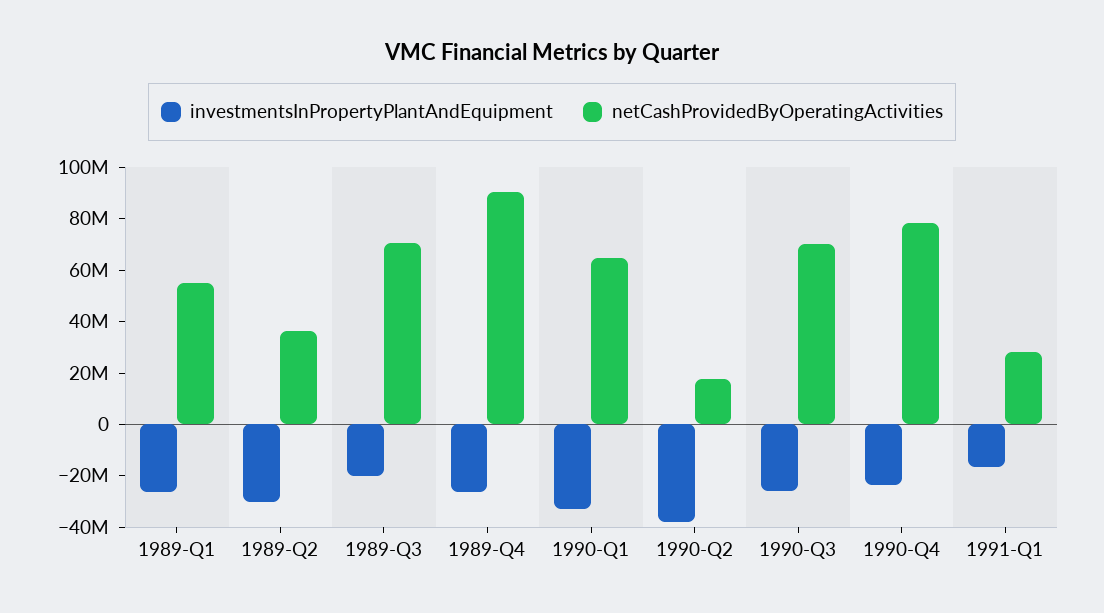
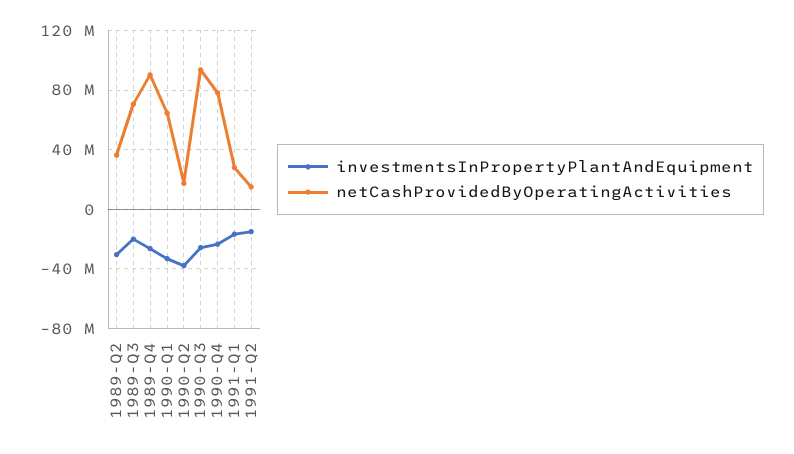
investmentsInPropertyPlantAndEquipment, 1989-Q1: -25000000 -> none
netCashProvidedByOperatingActivities, 1989-Q1: 55000000 -> none
netCashProvidedByOperatingActivities, 1990-Q3: 70000000 -> 95000000
investmentsInPropertyPlantAndEquipment, 1991-Q2: none -> -15000000
netCashProvidedByOperatingActivities, 1991-Q2: none -> 15000000

